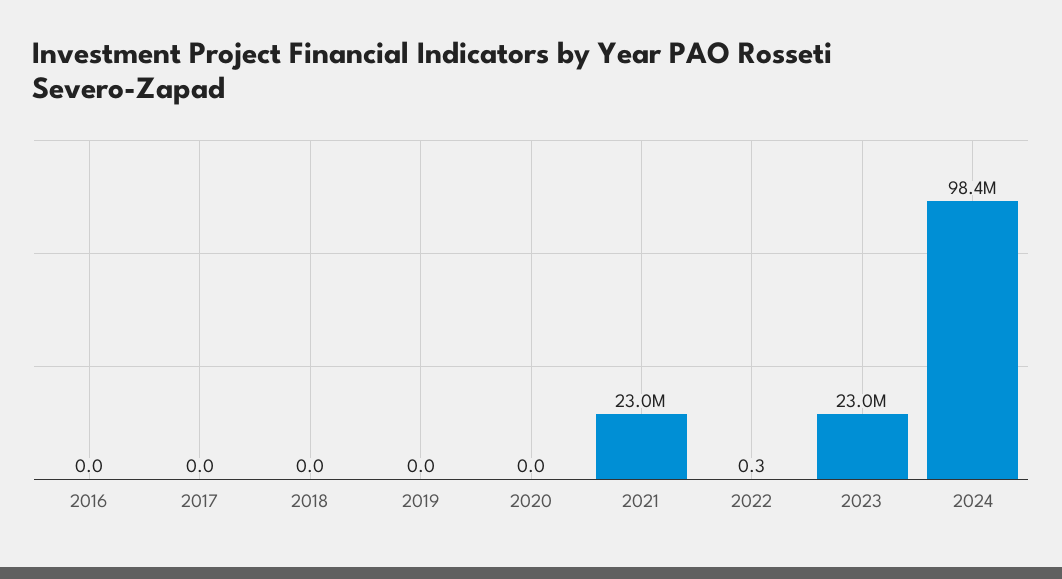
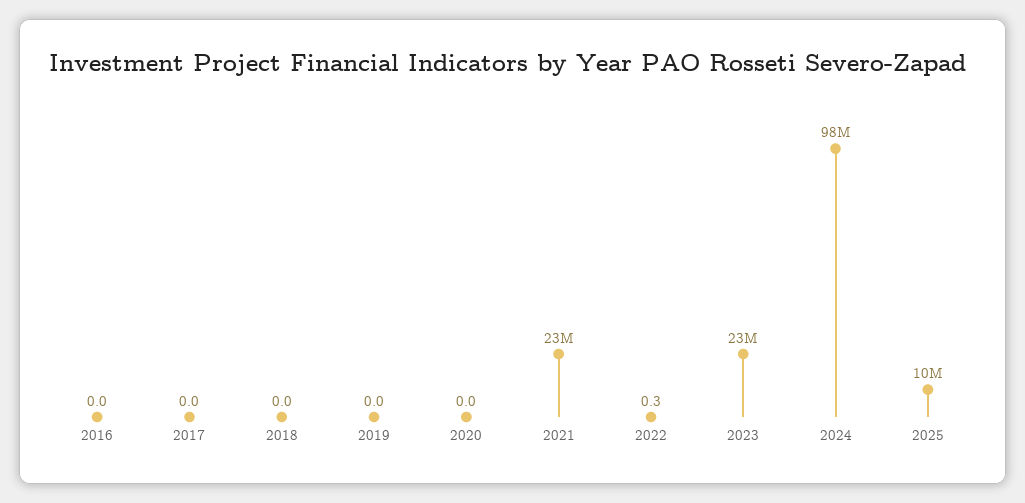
2025: none -> 10000000

